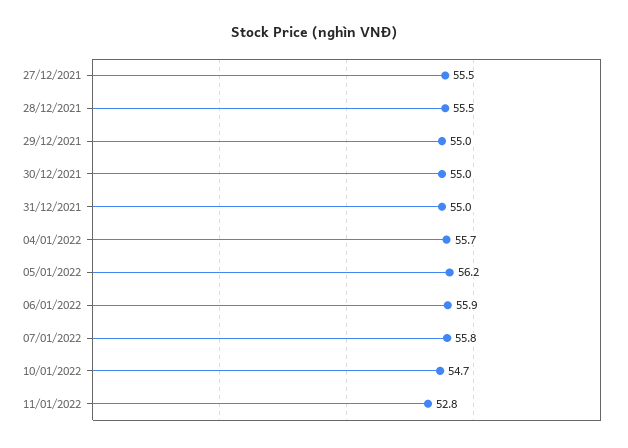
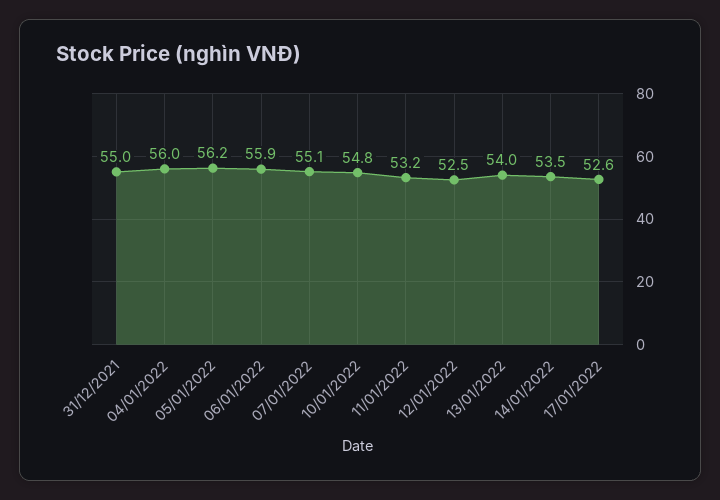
27/12/2021: 55.5 -> none
28/12/2021: 55.5 -> none
29/12/2021: 55 -> none
30/12/2021: 55 -> none
04/01/2022: 55.7 -> 56
07/01/2022: 55.8 -> 55.1
10/01/2022: 54.7 -> 54.8
11/01/2022: 52.8 -> 53.2
12/01/2022: none -> 52.5
13/01/2022: none -> 54
14/01/2022: none -> 53.5
17/01/2022: none -> 52.6

